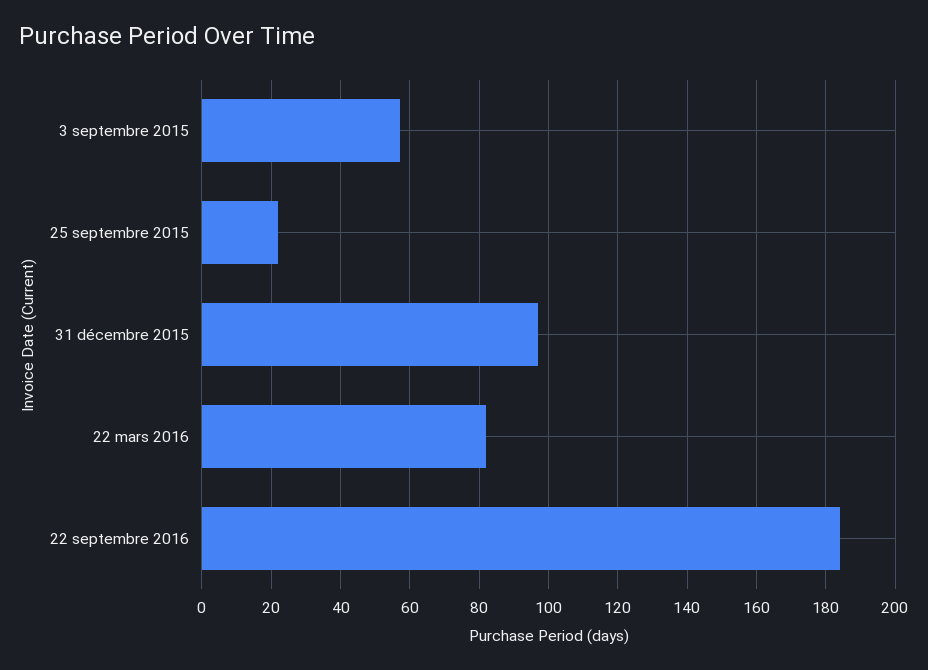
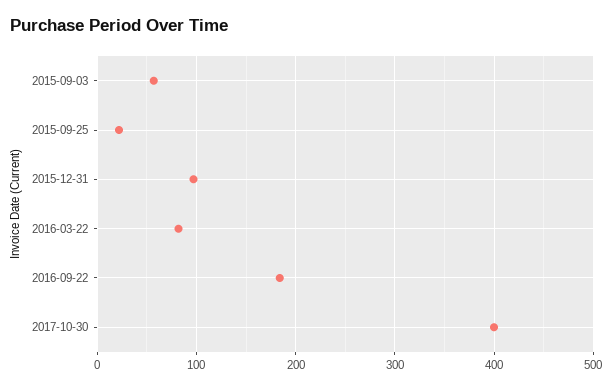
2017-10-30: none -> 400

